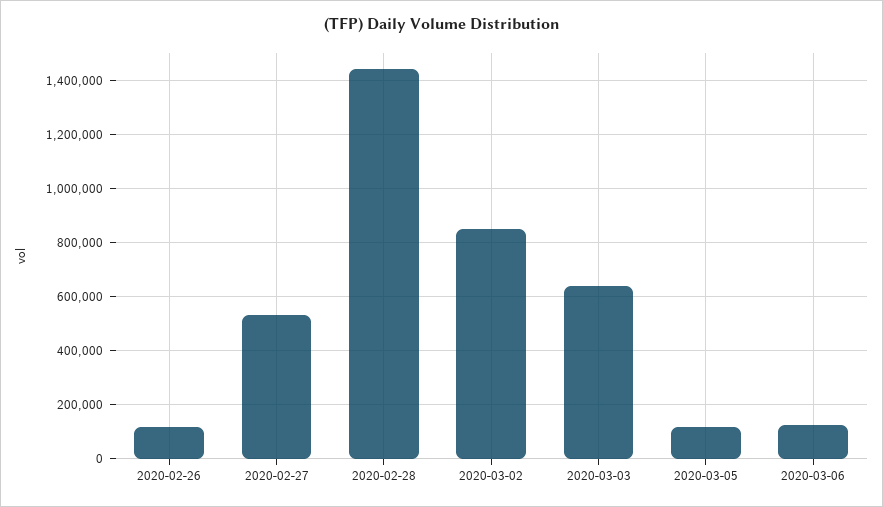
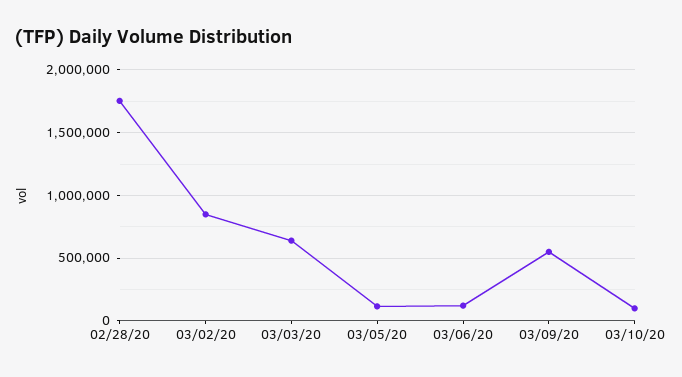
2020-02-26: 125000 -> none
2020-02-27: 525000 -> none
2020-02-28: 1450000 -> 1750000
03/09/20: none -> 550000
03/10/20: none -> 100000

